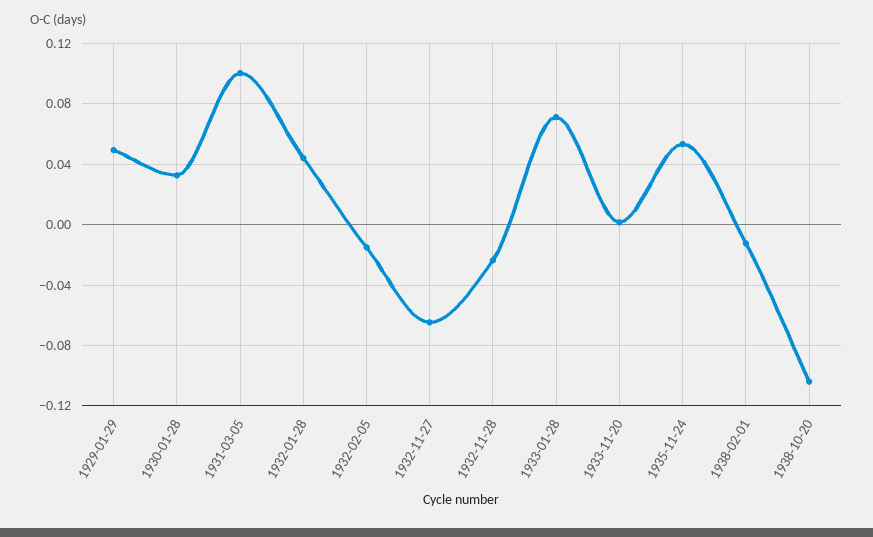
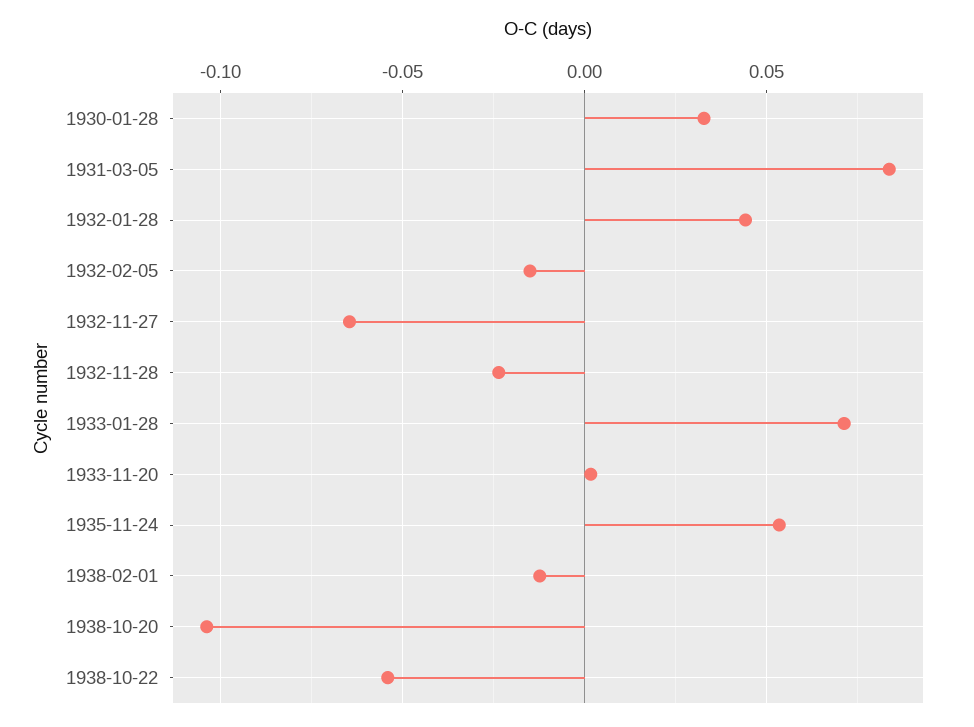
1929-01-29: 0.05 -> none
1931-03-05: 0.1 -> 0.085
1938-10-22: none -> -0.055

